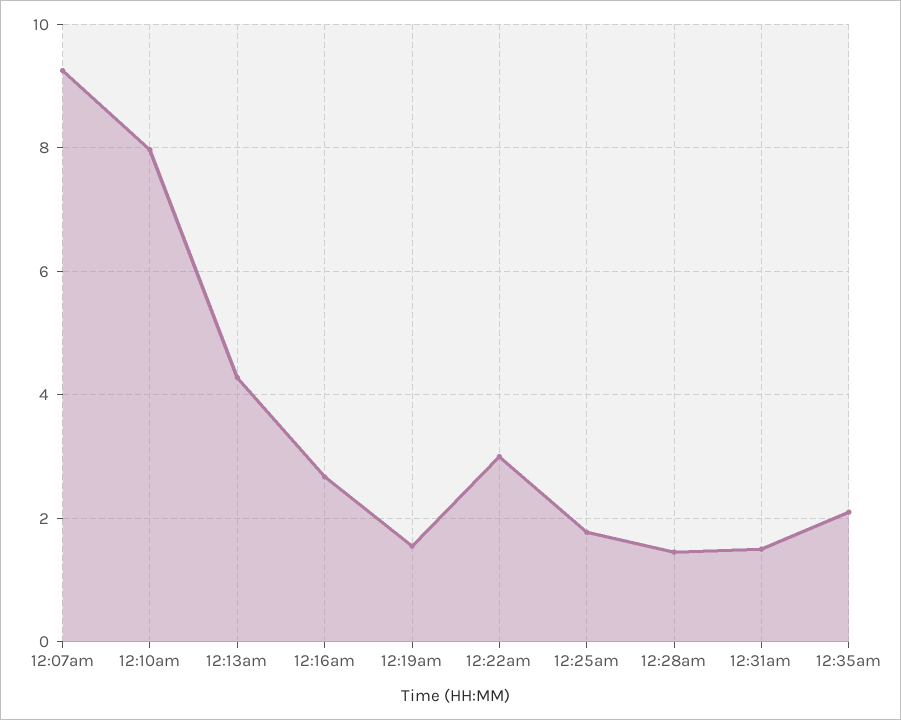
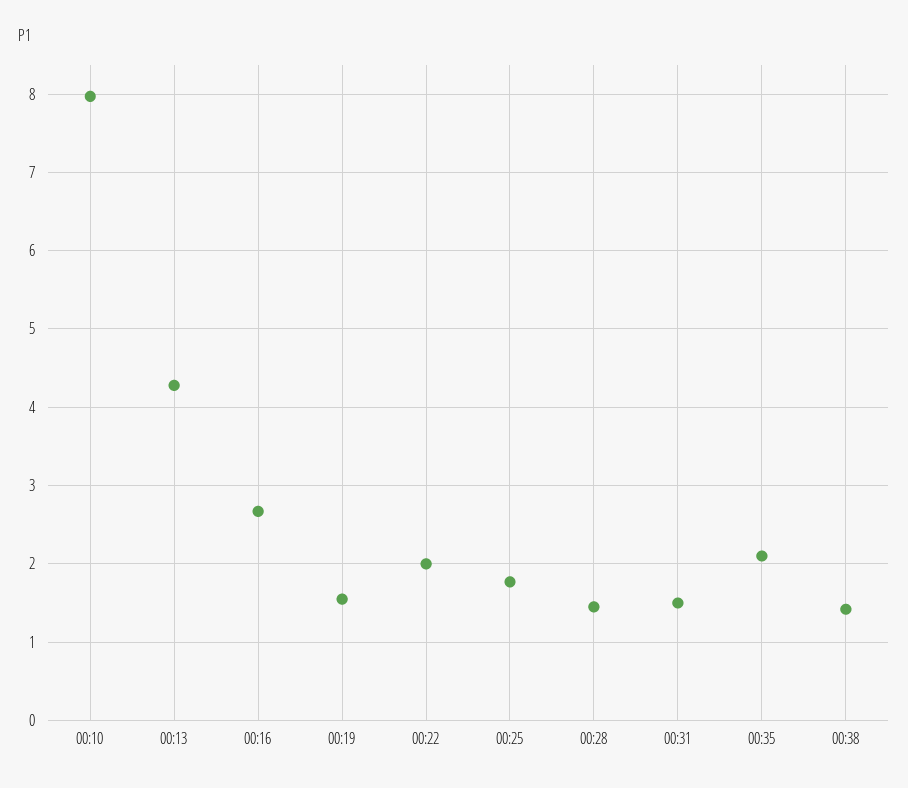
12:07am: 9.2 -> none
12:22am: 3 -> 2
00:38: none -> 1.4

